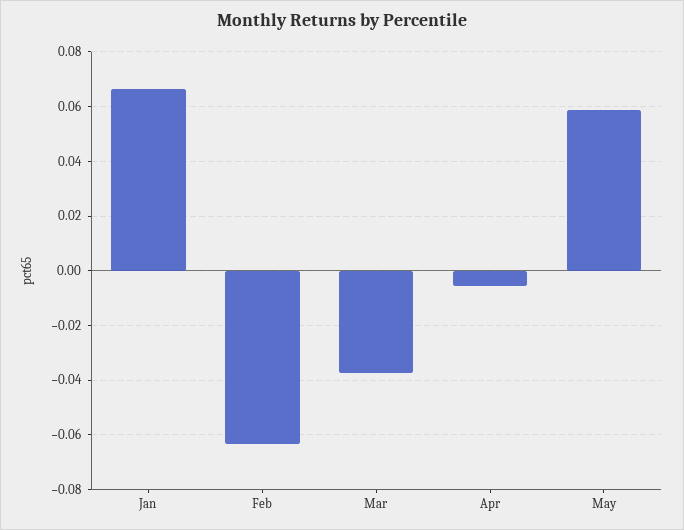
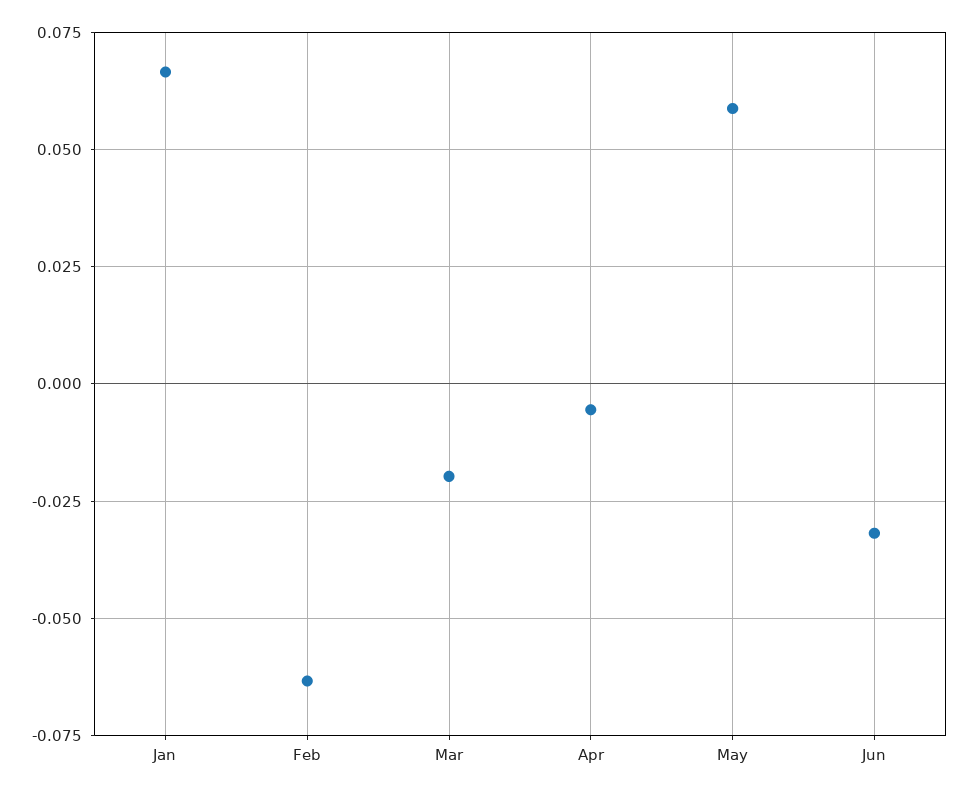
Mar: -0.0375 -> -0.02
Jun: none -> -0.0325

